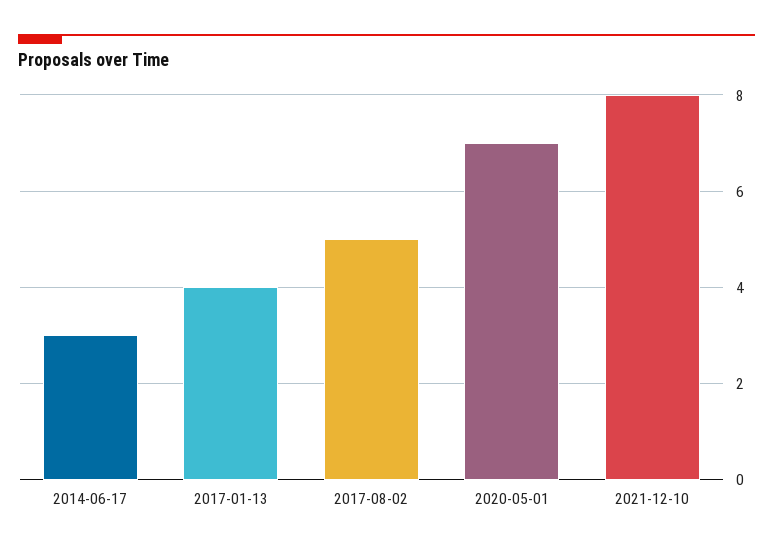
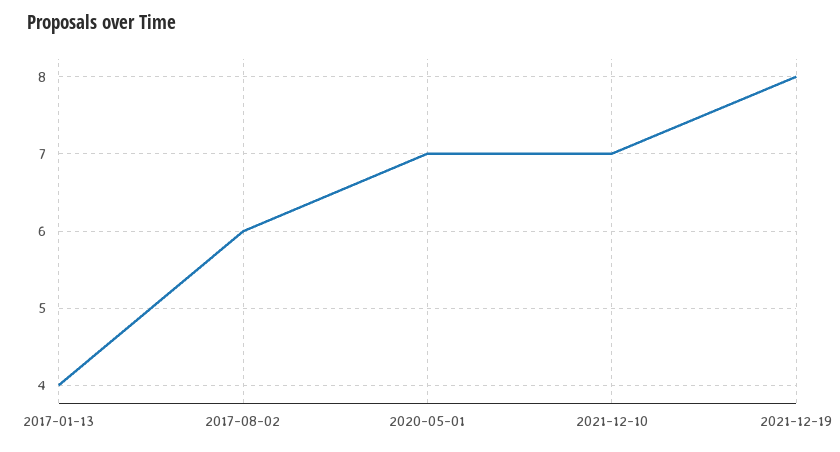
2014-06-17: 3 -> none
2017-08-02: 5 -> 6
2021-12-10: 8 -> 7
2021-12-19: none -> 8

